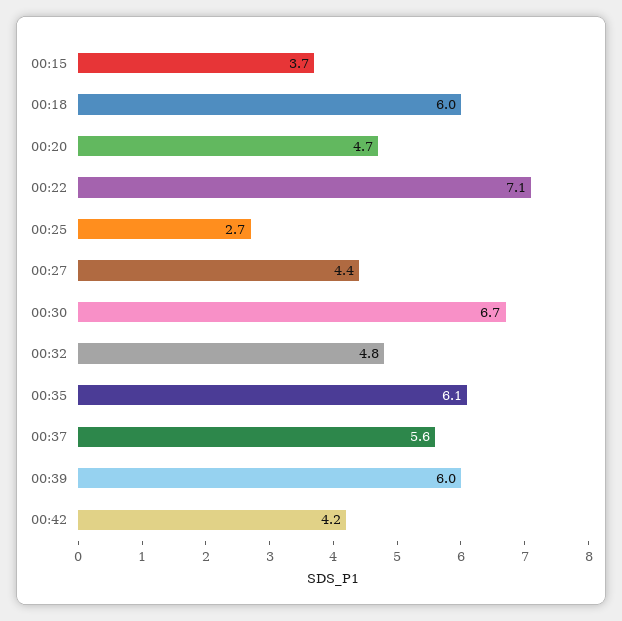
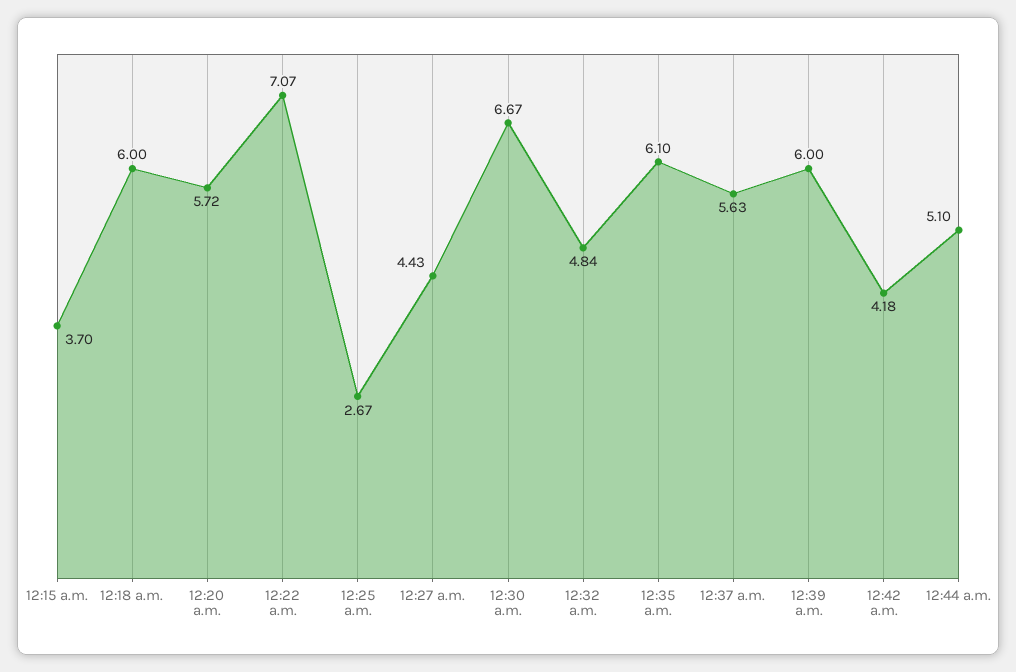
00:20: 4.7 -> 5.72
12:44 a.m.: none -> 5.1

